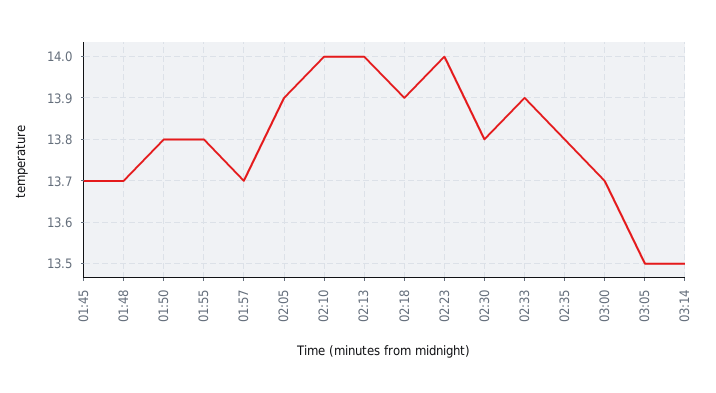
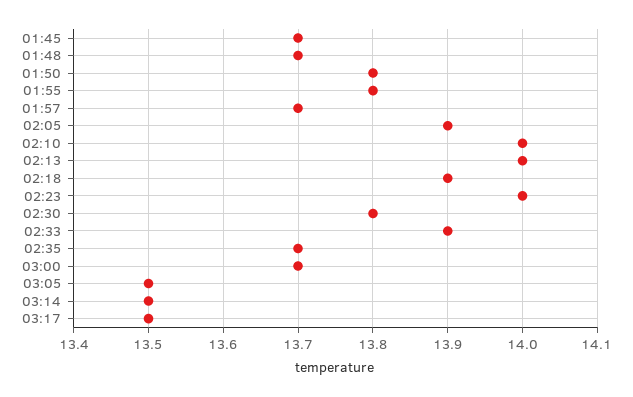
02:35: 13.8 -> 13.7
03:17: none -> 13.5

